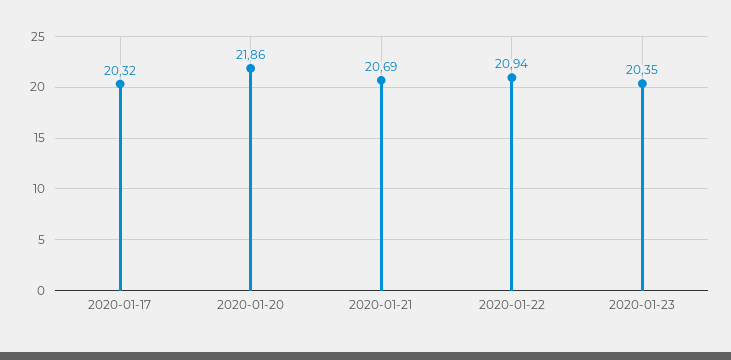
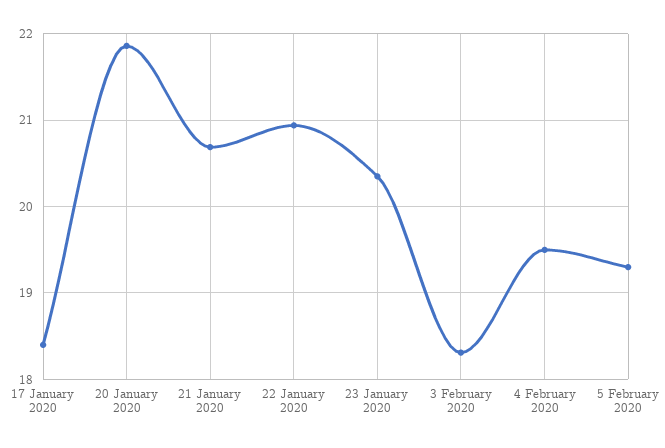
2020-01-17: 20.32 -> 18.4
3 February 2020: none -> 18.3
4 February 2020: none -> 19.5
5 February 2020: none -> 19.3

